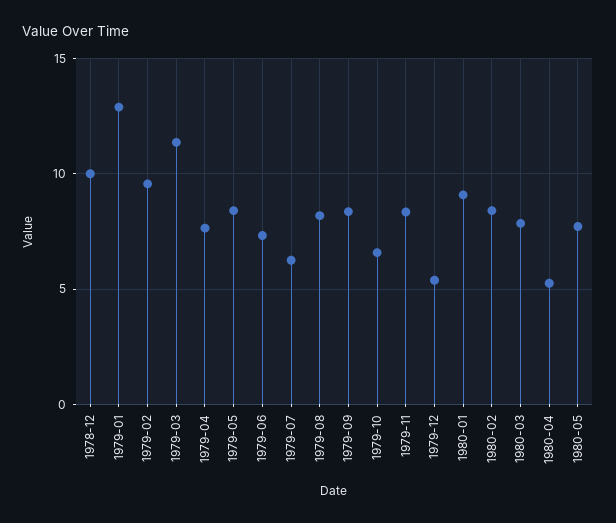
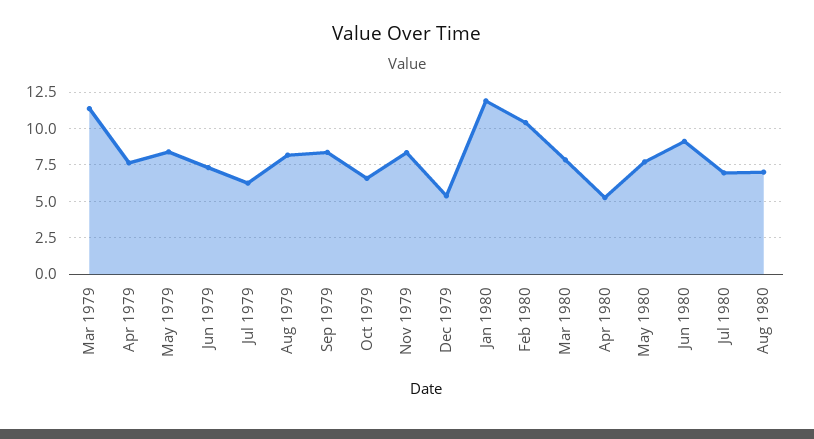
1978-12: 10 -> none
1979-01: 13 -> none
1979-02: 9.5 -> none
1980-01: 9 -> 12
1980-02: 8.5 -> 10.5
Jun 1980: none -> 9
Jul 1980: none -> 7
Aug 1980: none -> 7

